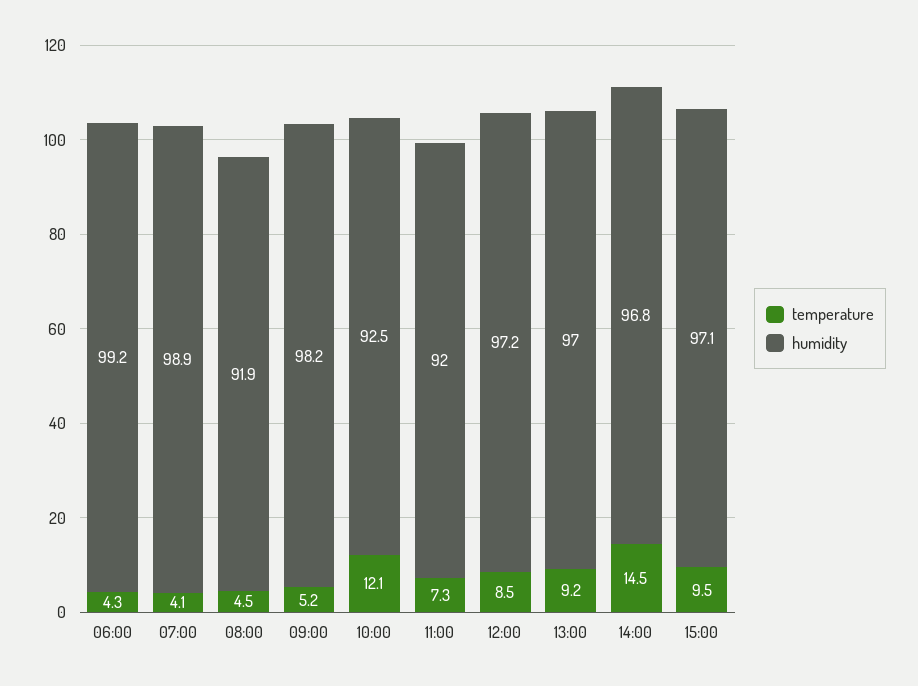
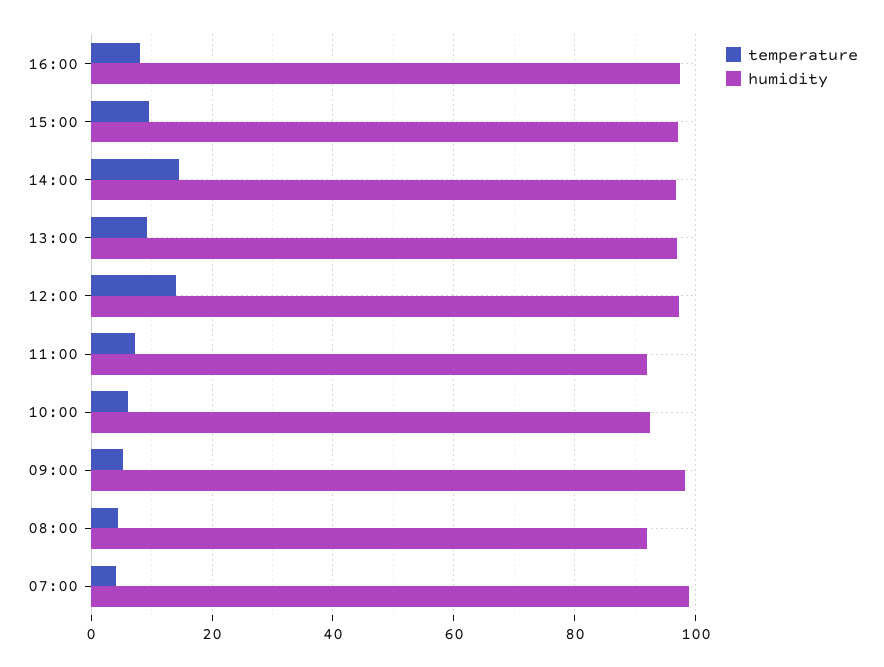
temperature, 06:00: 4.3 -> none
humidity, 06:00: 99.2 -> none
temperature, 10:00: 12.1 -> 6
temperature, 12:00: 8.5 -> 14
temperature, 16:00: none -> 8
humidity, 16:00: none -> 98

